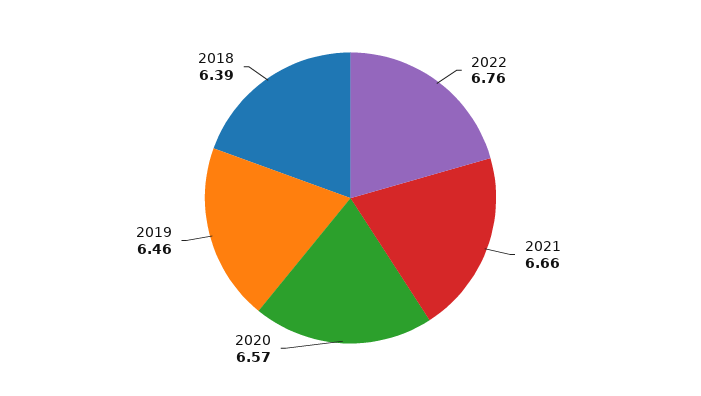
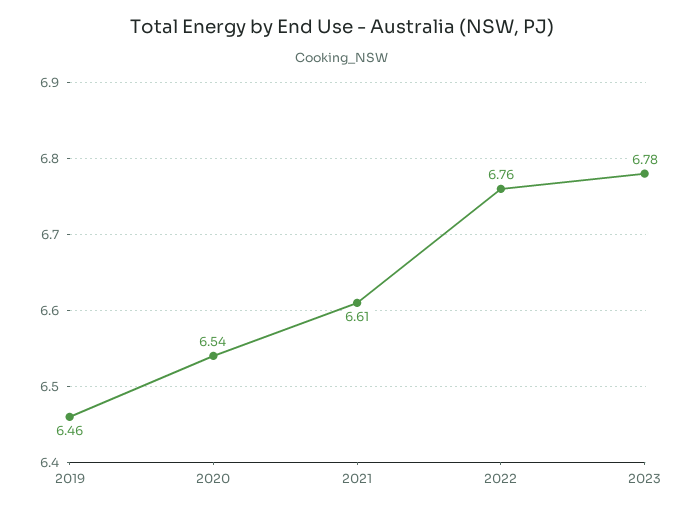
2021: 6.66 -> 6.61
2020: 6.57 -> 6.54
2018: 6.39 -> none
2023: none -> 6.78

